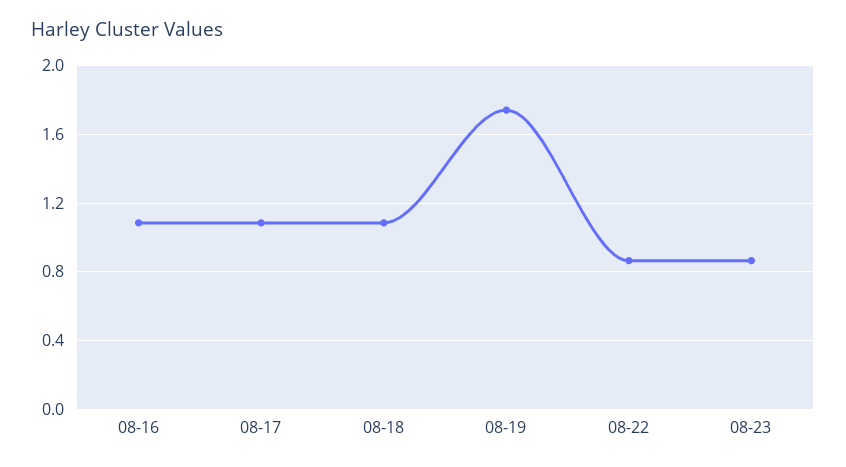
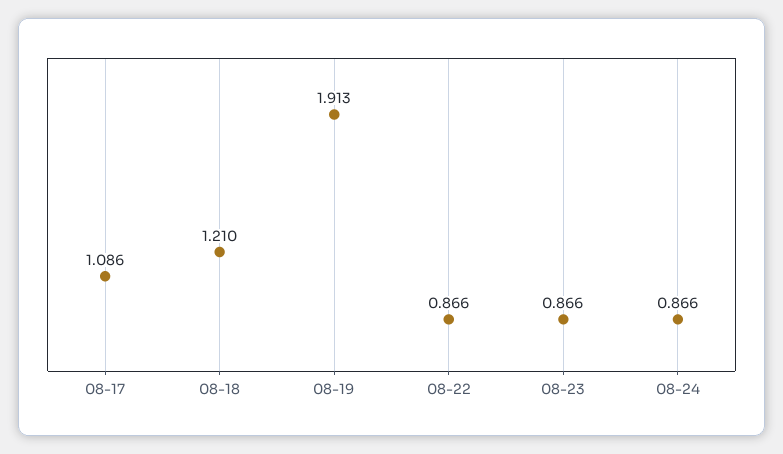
08-16: 1.1 -> none
08-18: 1.1 -> 1.21
08-19: 1.75 -> 1.913
08-24: none -> 0.866

